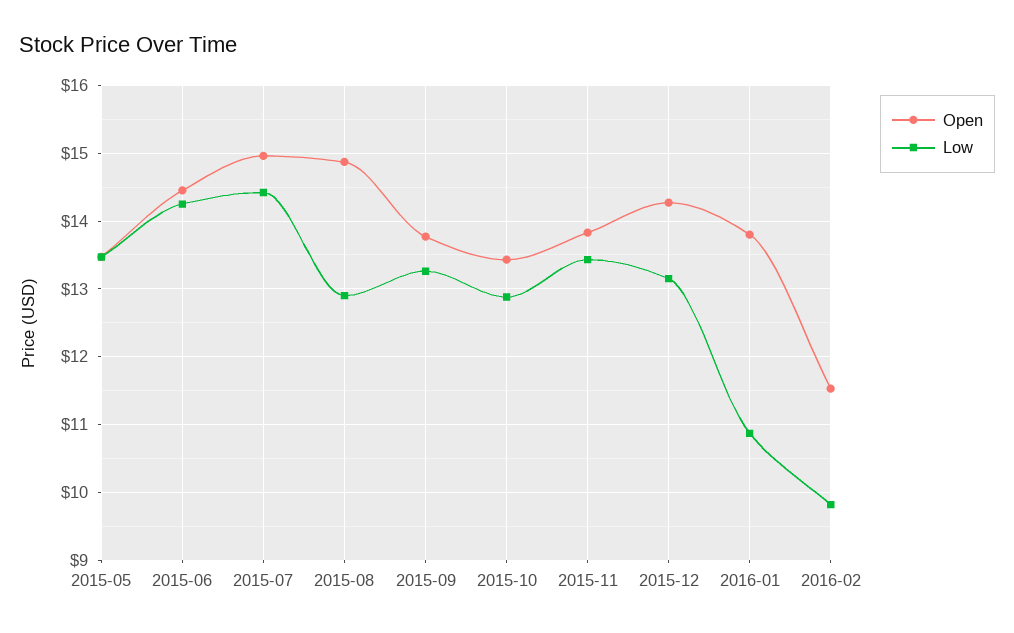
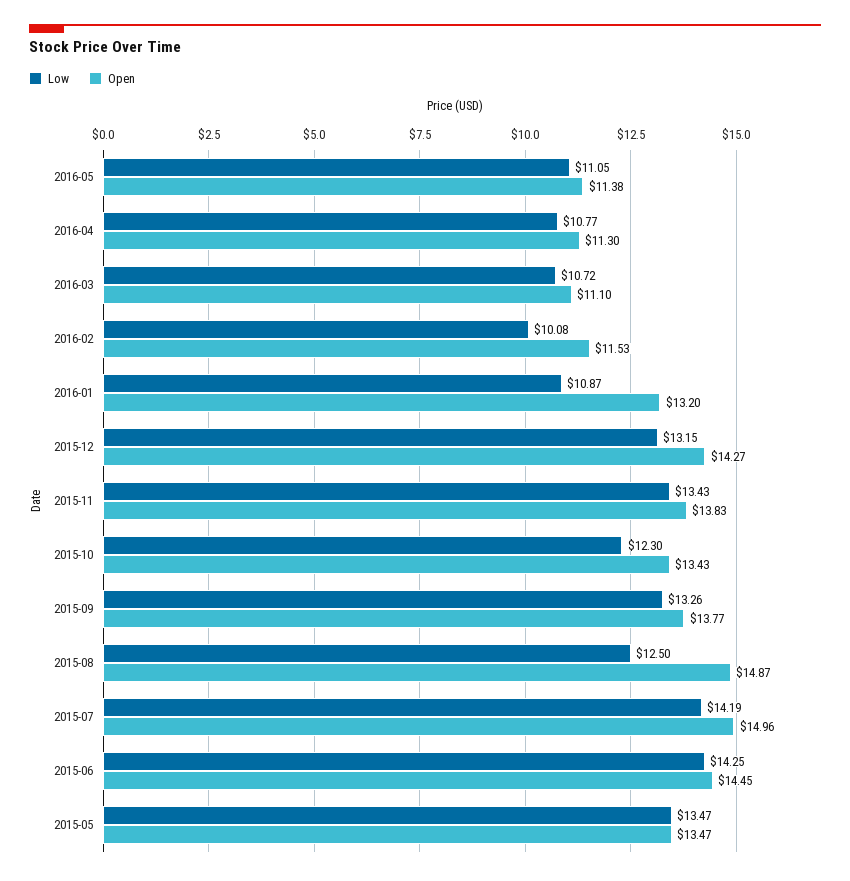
Low, 2015-07: 14.4 -> 14.19
Low, 2015-08: 12.9 -> 12.5
Low, 2015-10: 12.9 -> 12.3
Open, 2016-01: 13.8 -> 13.2
Low, 2016-02: 9.8 -> 10.08
Low, 2016-05: none -> 11.05
Open, 2016-05: none -> 11.38
Low, 2016-04: none -> 10.77
Open, 2016-04: none -> 11.3
Low, 2016-03: none -> 10.72
Open, 2016-03: none -> 11.1

